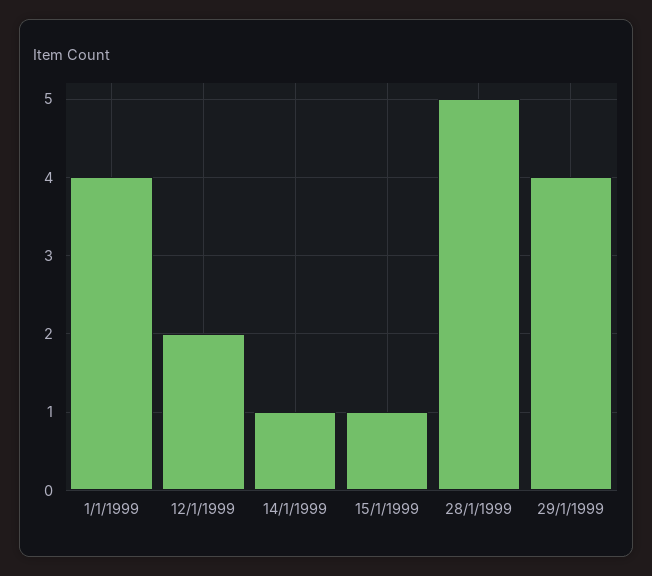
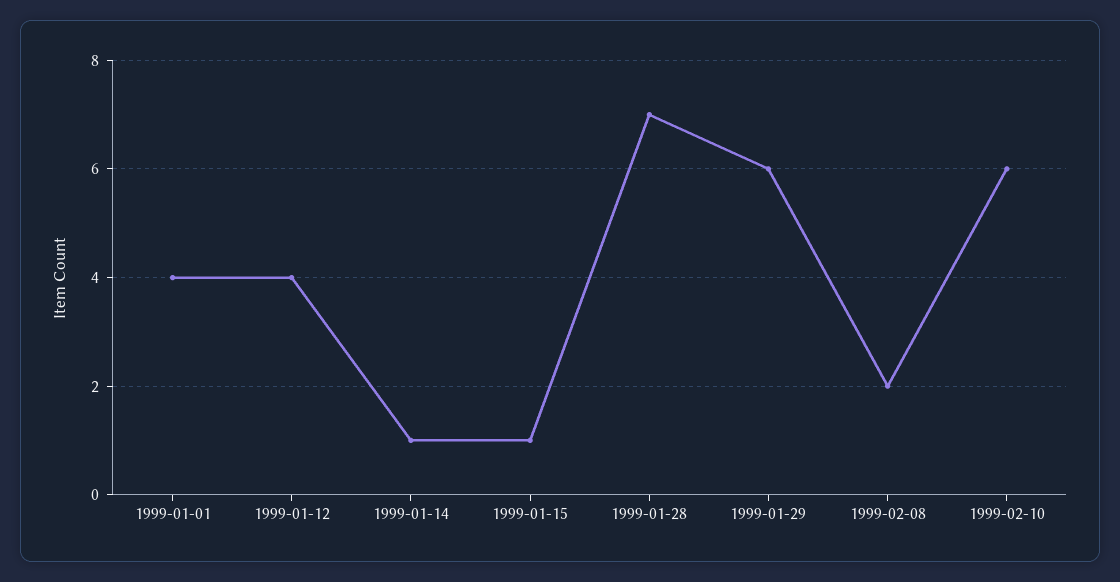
12/1/1999: 2 -> 4
28/1/1999: 5 -> 7
29/1/1999: 4 -> 6
1999-02-08: none -> 2
1999-02-10: none -> 6

